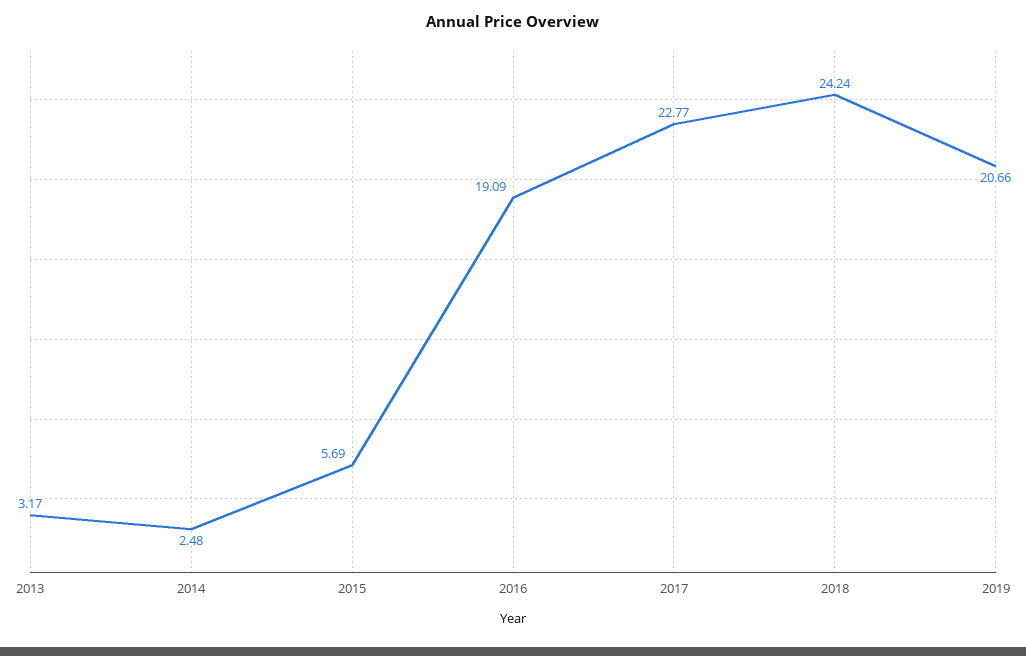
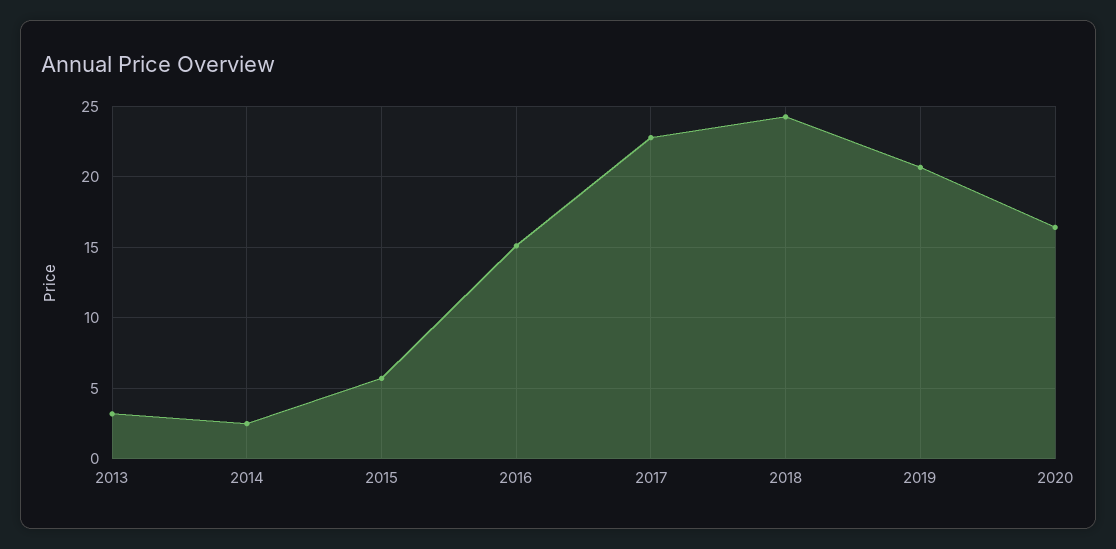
2016: 19.09 -> 15
2020: none -> 16.5

